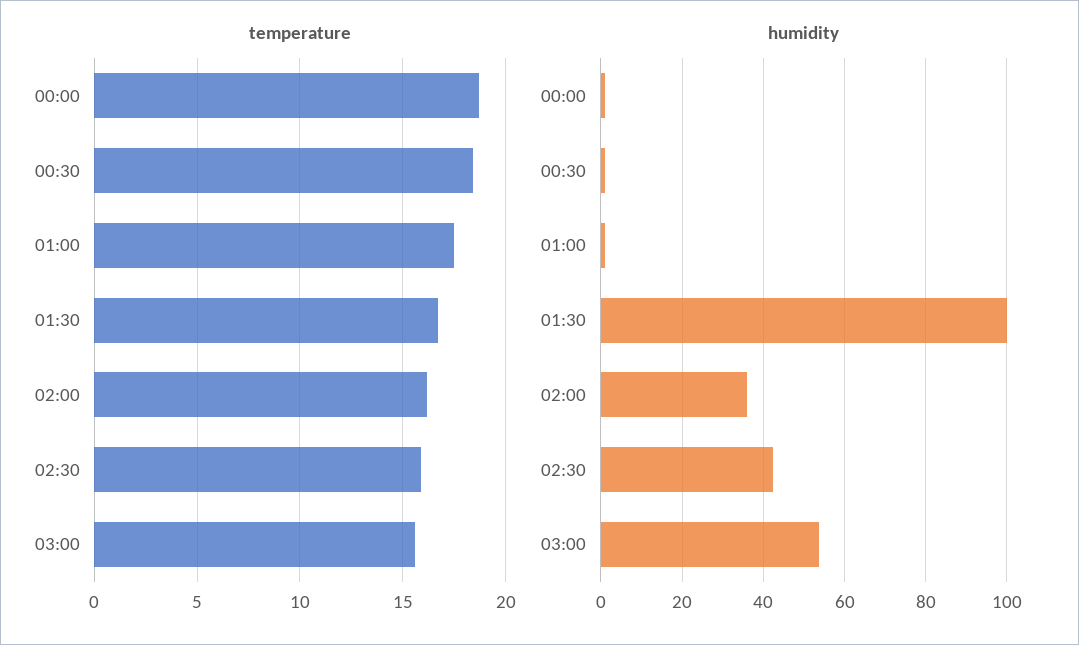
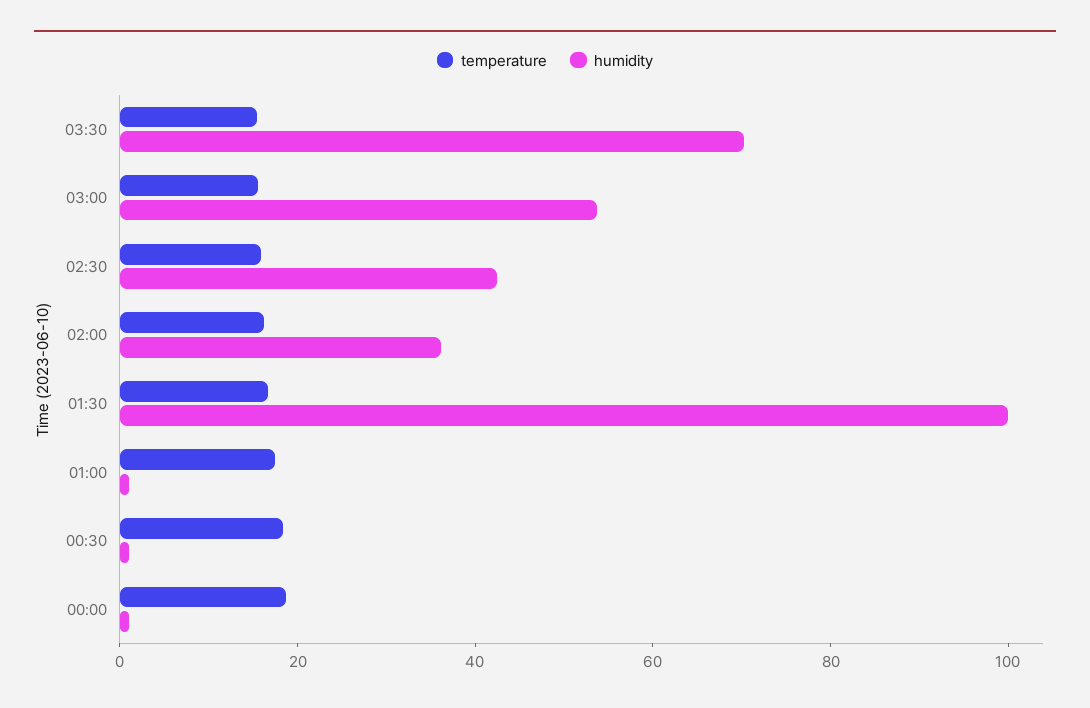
temperature, 03:30: none -> 15
humidity, 03:30: none -> 70

